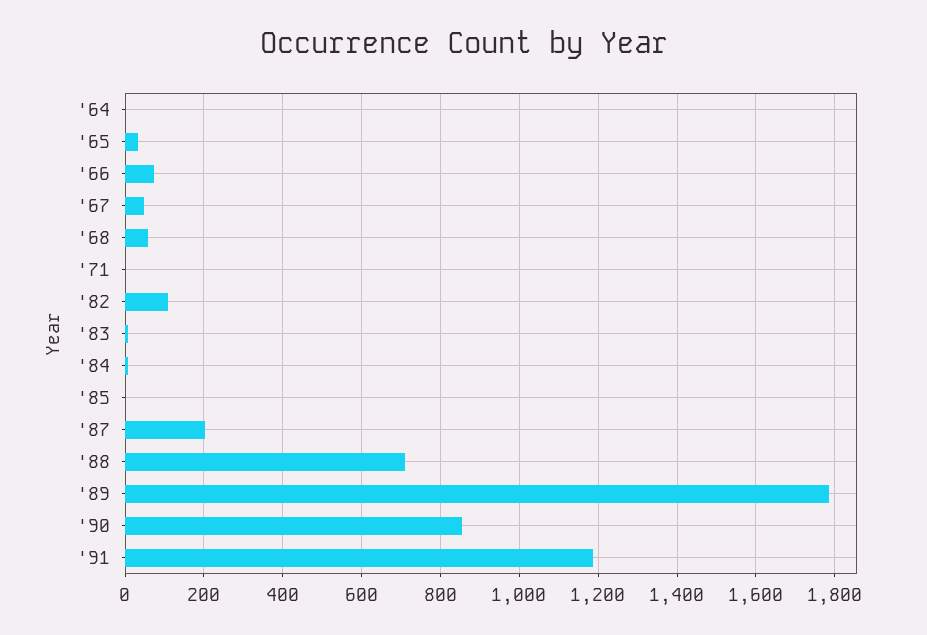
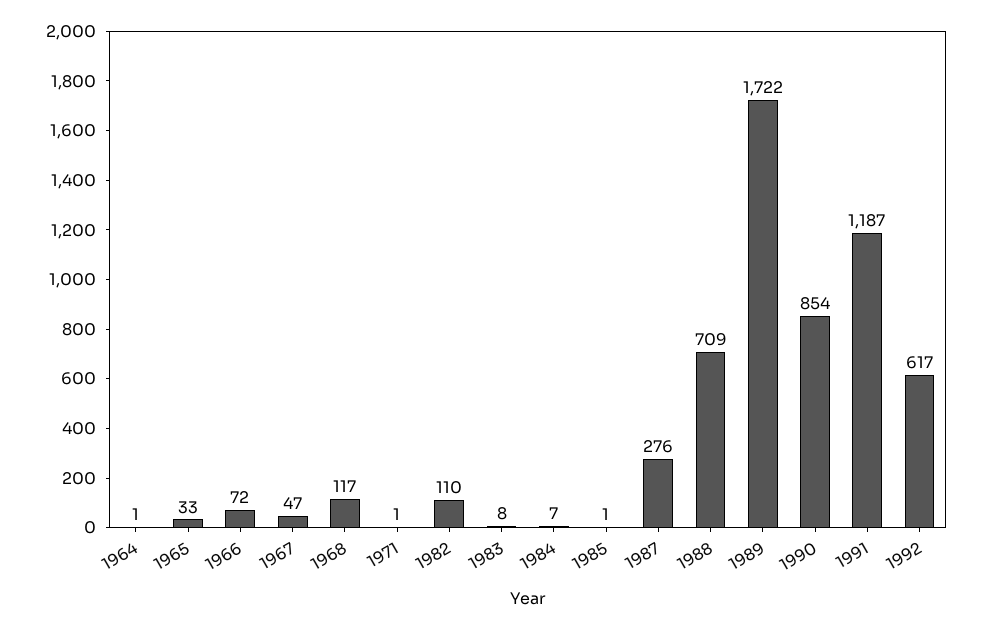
'68: 60 -> 117
'87: 200 -> 276
'89: 1780 -> 1722
1992: none -> 617

